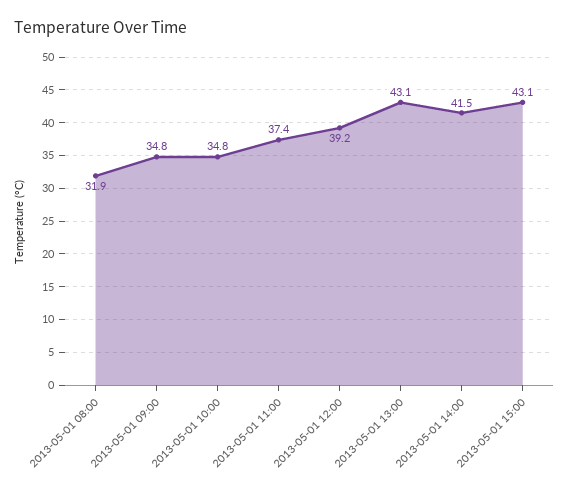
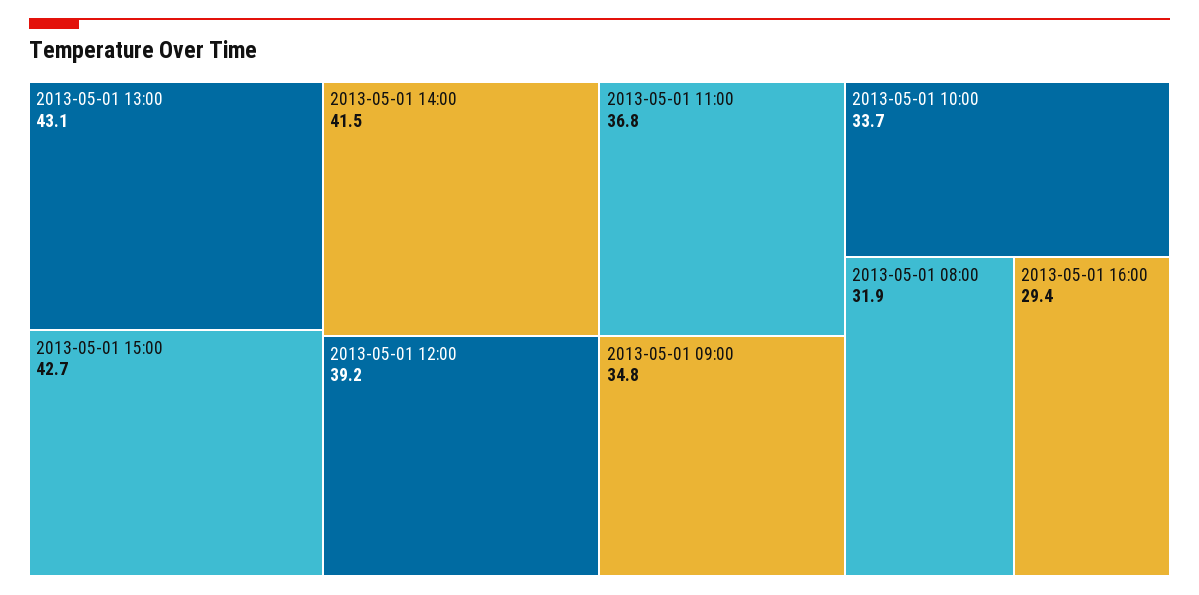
2013-05-01 10:00: 34.8 -> 33.7
2013-05-01 11:00: 37.4 -> 36.8
2013-05-01 15:00: 43.1 -> 42.7
2013-05-01 16:00: none -> 29.4

